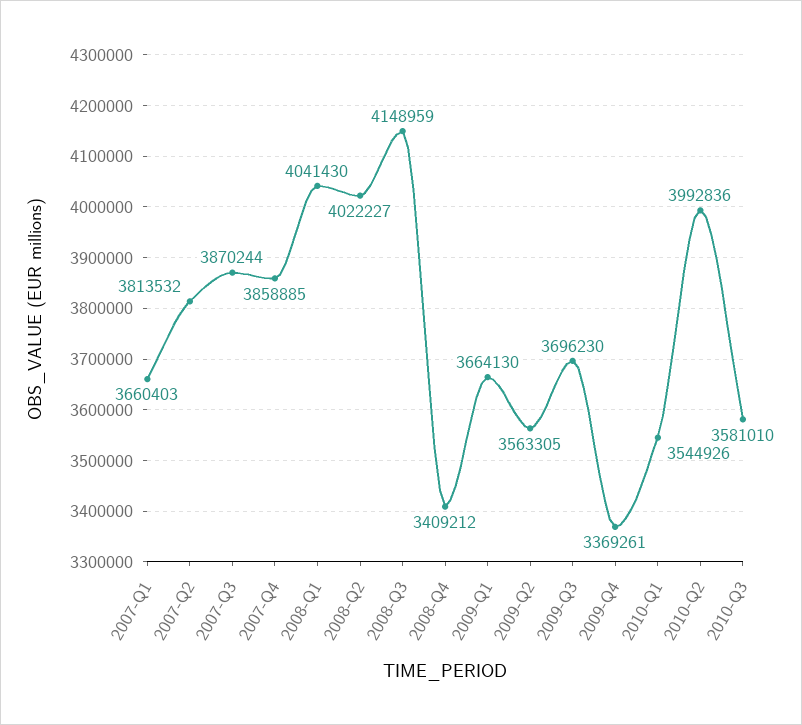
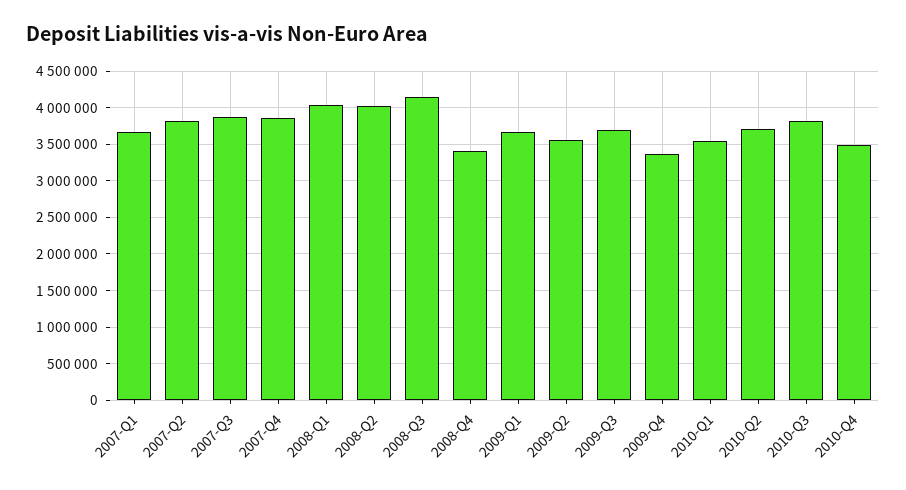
2010-Q2: 3992836 -> 3700000
2010-Q3: 3581010 -> 3800000
2010-Q4: none -> 3500000

